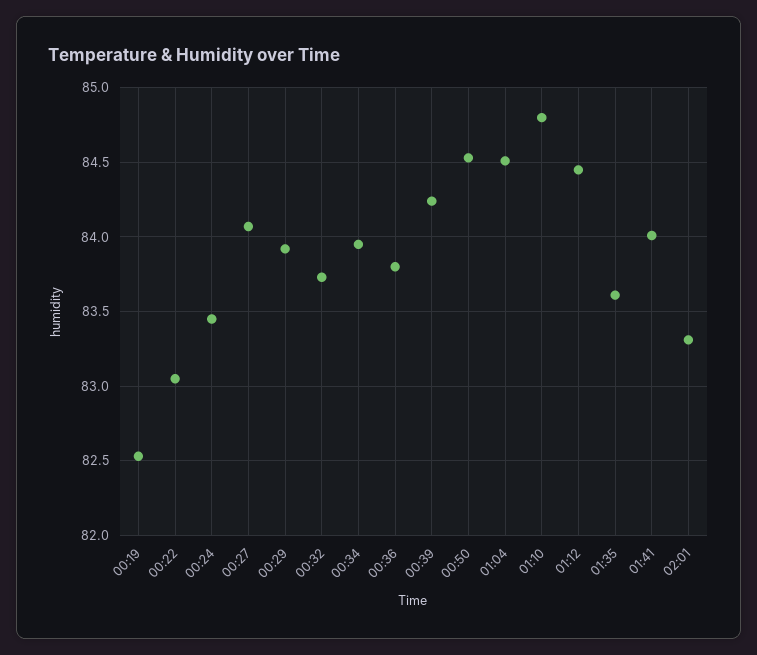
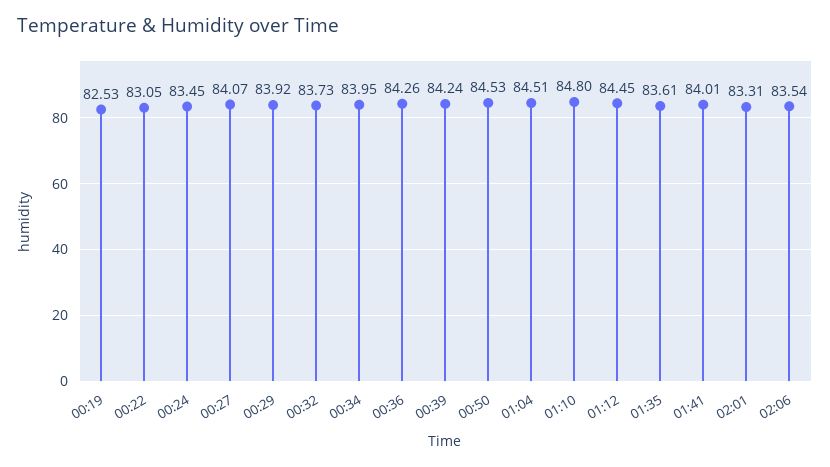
00:36: 83.8 -> 84.26
02:06: none -> 83.54

